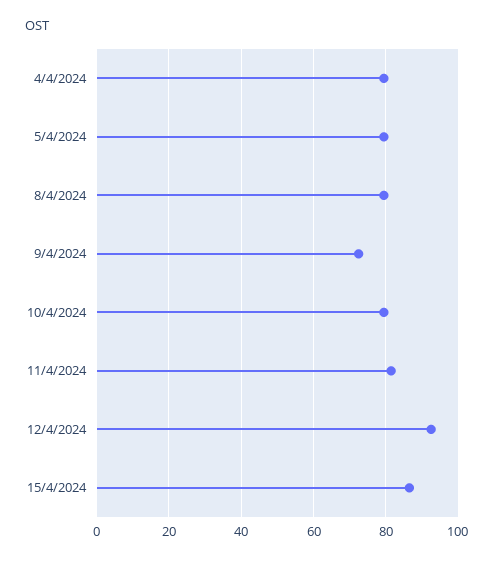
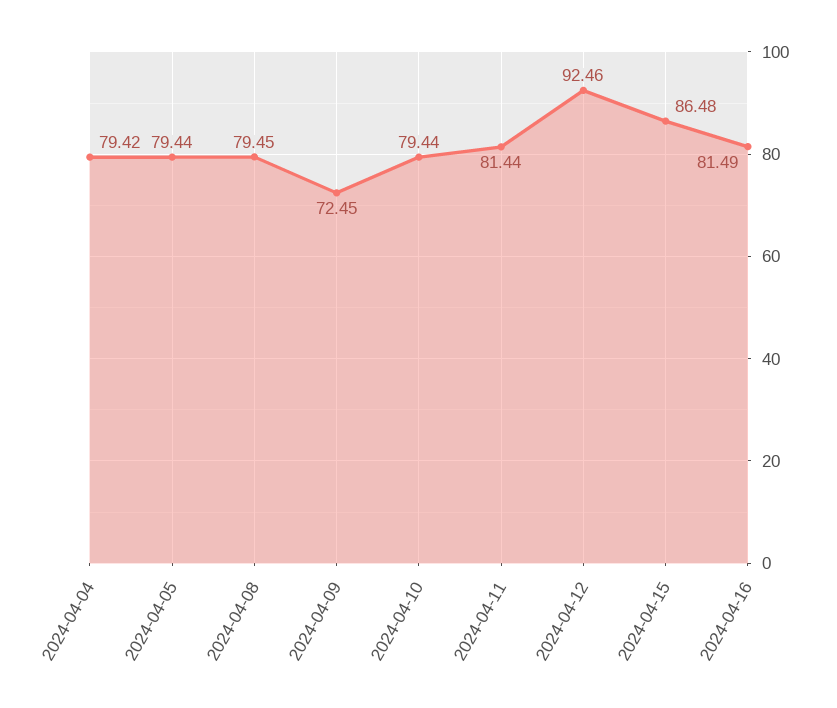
2024-04-16: none -> 81.49

